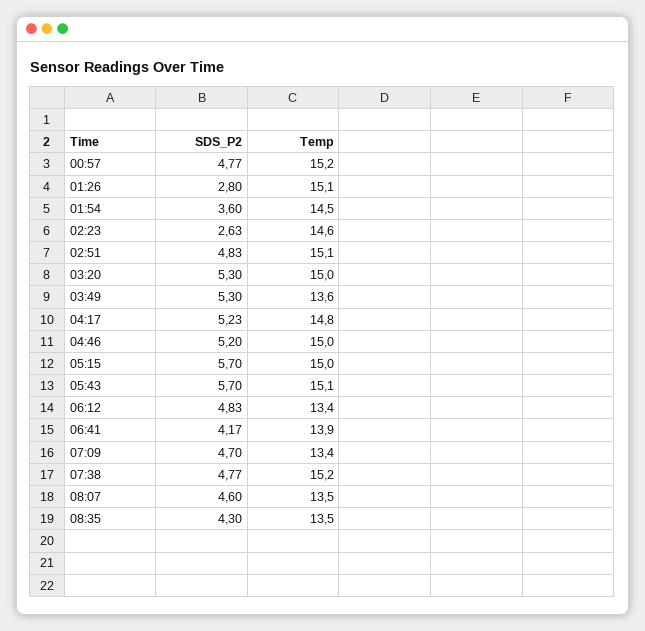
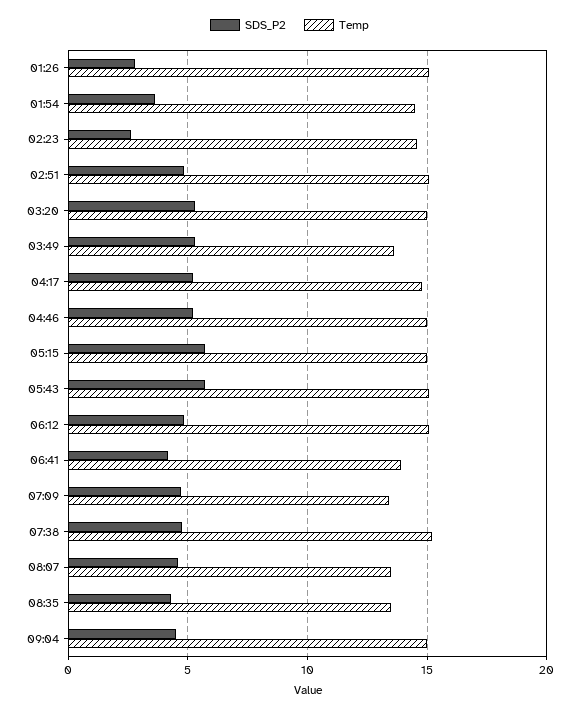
SDS_P2, 00:57: 4.77 -> none
Temp, 00:57: 15.2 -> none
Temp, 06:12: 13.4 -> 15
SDS_P2, 09:04: none -> 4.5
Temp, 09:04: none -> 15

